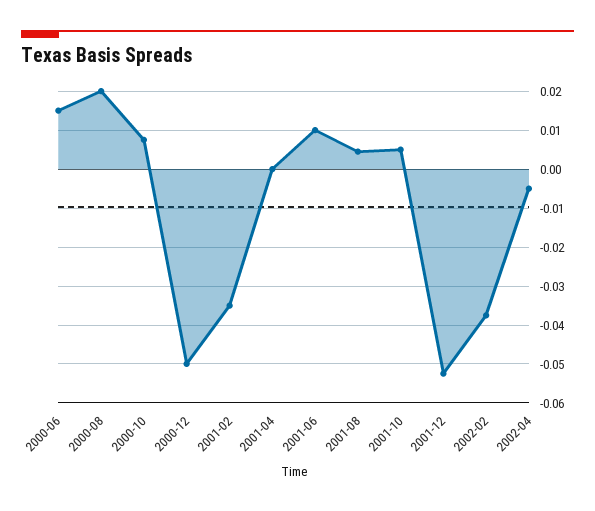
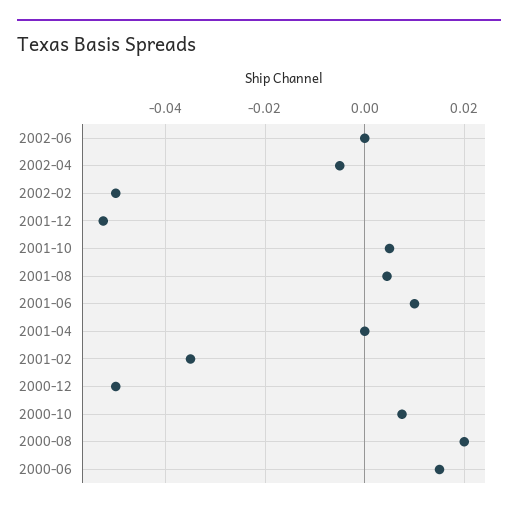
2002-02: -0.038 -> -0.05
2002-06: none -> 0

